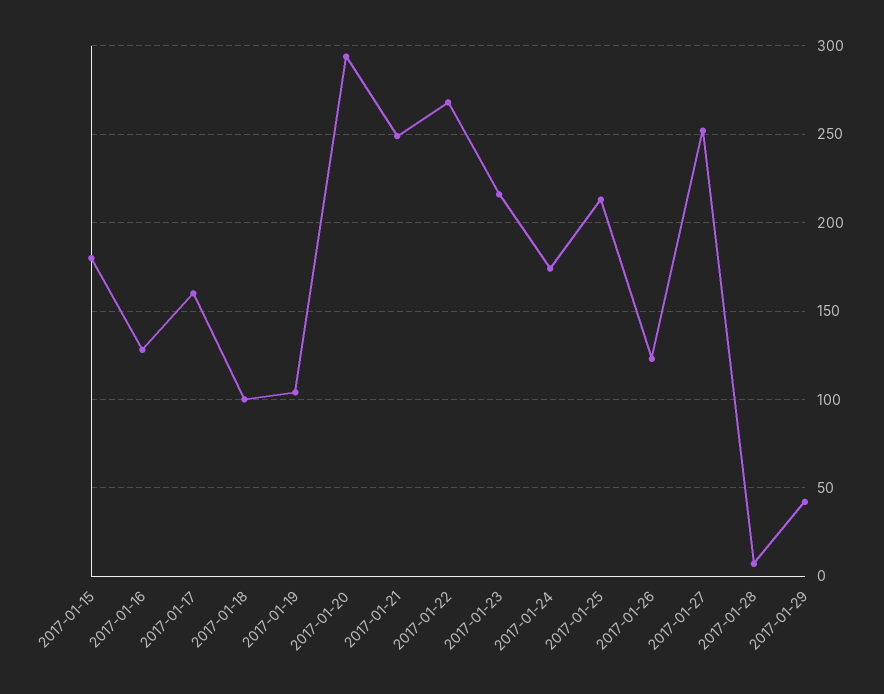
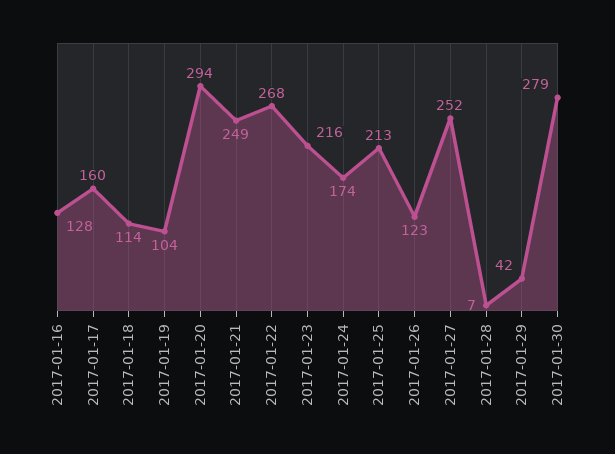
2017-01-15: 180 -> none
2017-01-18: 100 -> 114
2017-01-30: none -> 279

